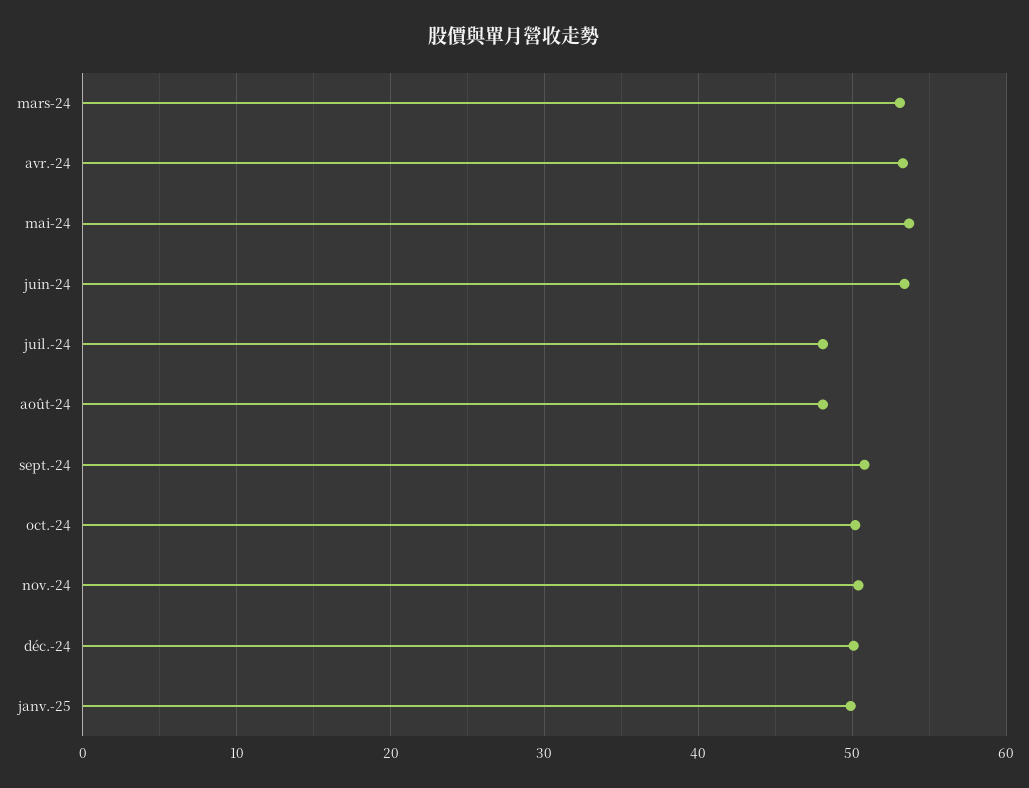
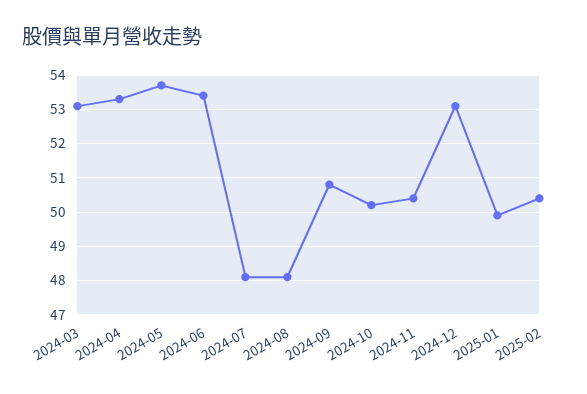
déc.-24: 50 -> 53
2025-02: none -> 50.5

